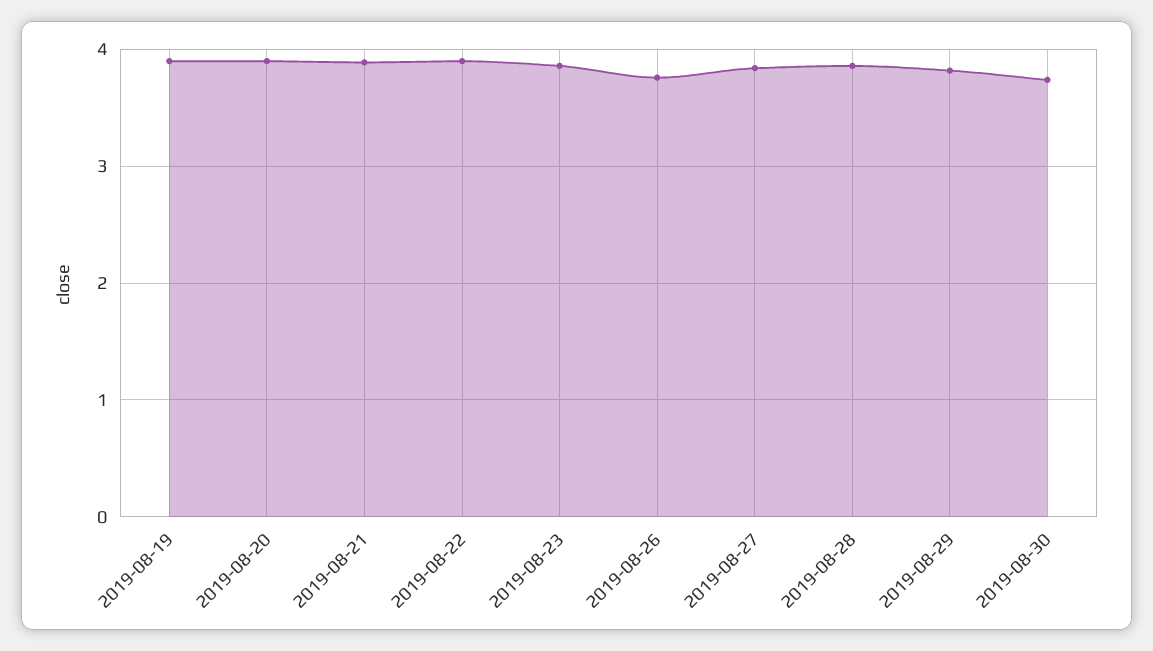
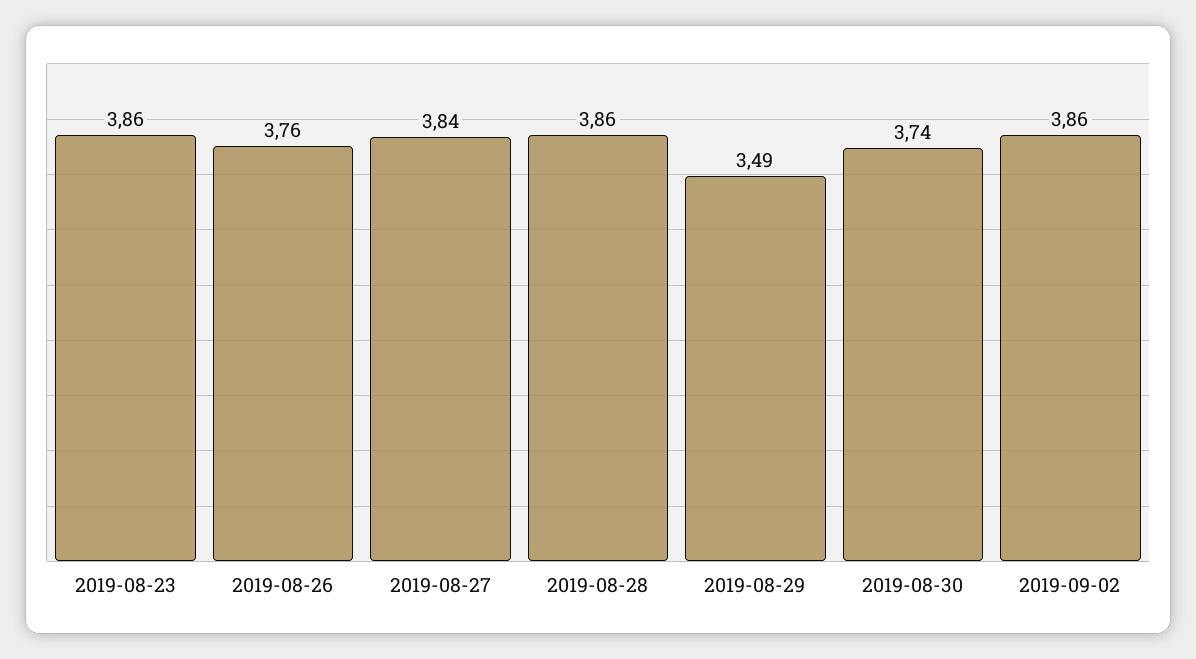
2019-08-19: 3.9 -> none
2019-08-20: 3.9 -> none
2019-08-21: 3.9 -> none
2019-08-22: 3.9 -> none
2019-08-29: 3.8 -> 3.49
2019-09-02: none -> 3.86

